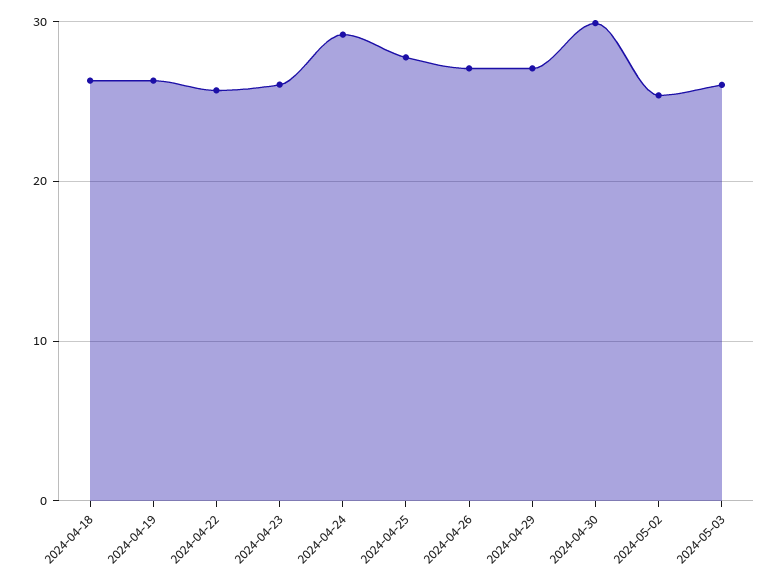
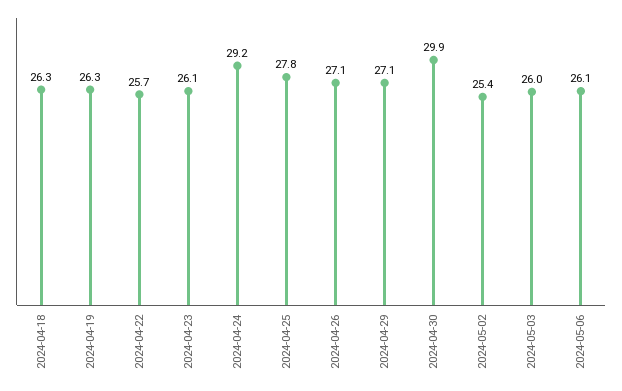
2024-05-06: none -> 26.1

